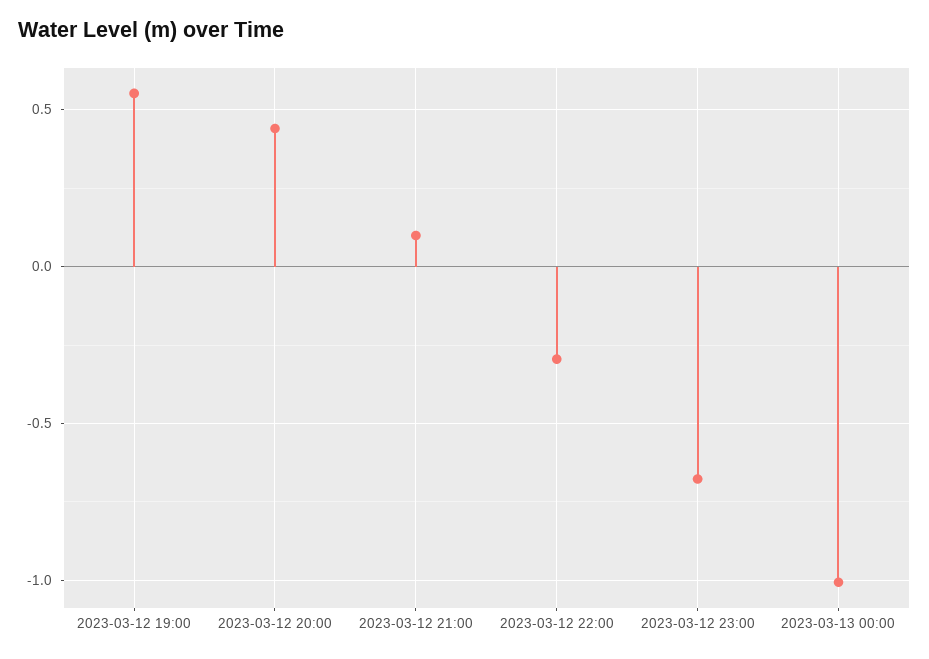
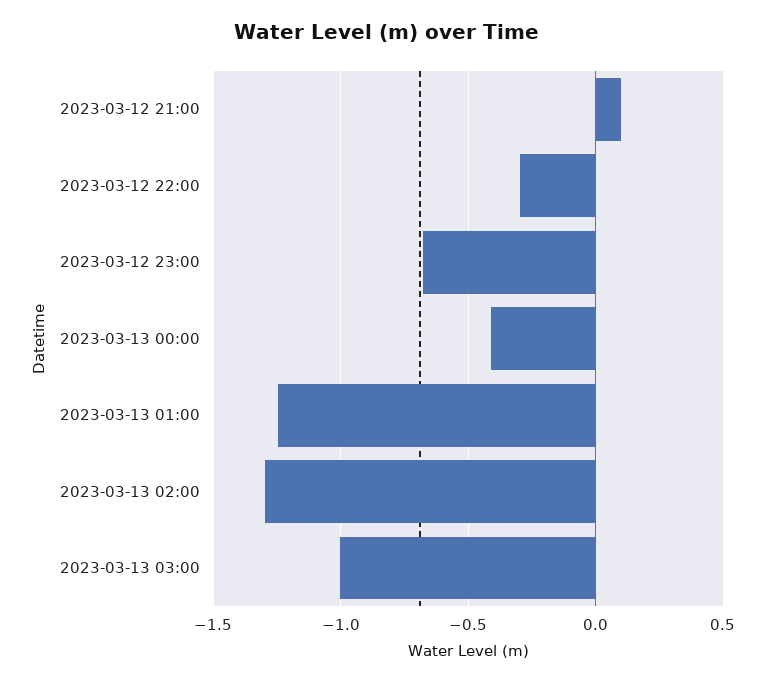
2023-03-12 19:00: 0.55 -> none
2023-03-12 20:00: 0.45 -> none
2023-03-13 00:00: -1 -> -0.4
2023-03-13 01:00: none -> -1.25
2023-03-13 02:00: none -> -1.3
2023-03-13 03:00: none -> -1

